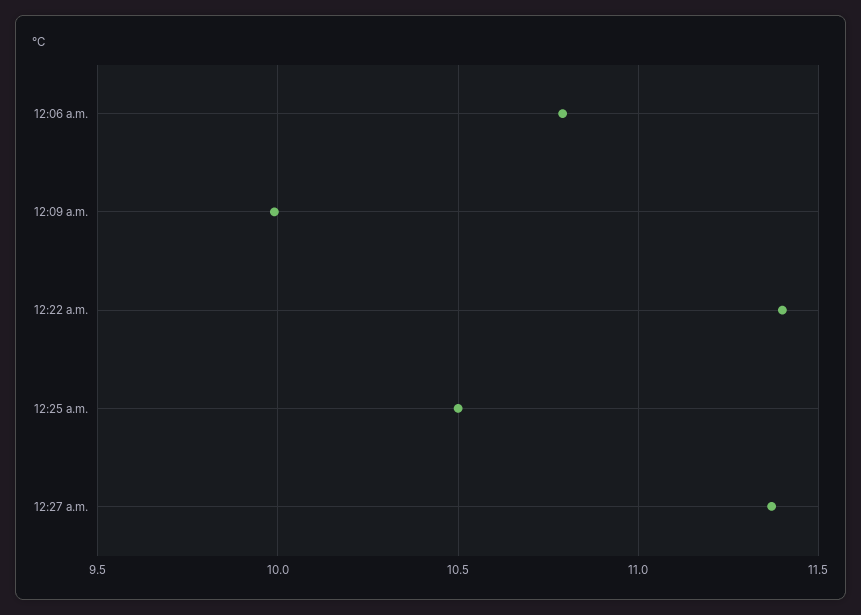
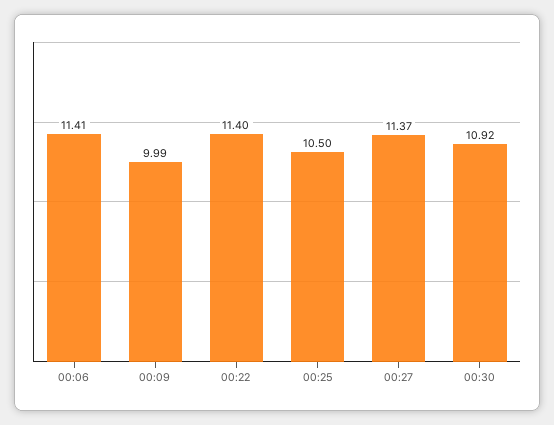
12:06 a.m.: 10.8 -> 11.41
00:30: none -> 10.92

